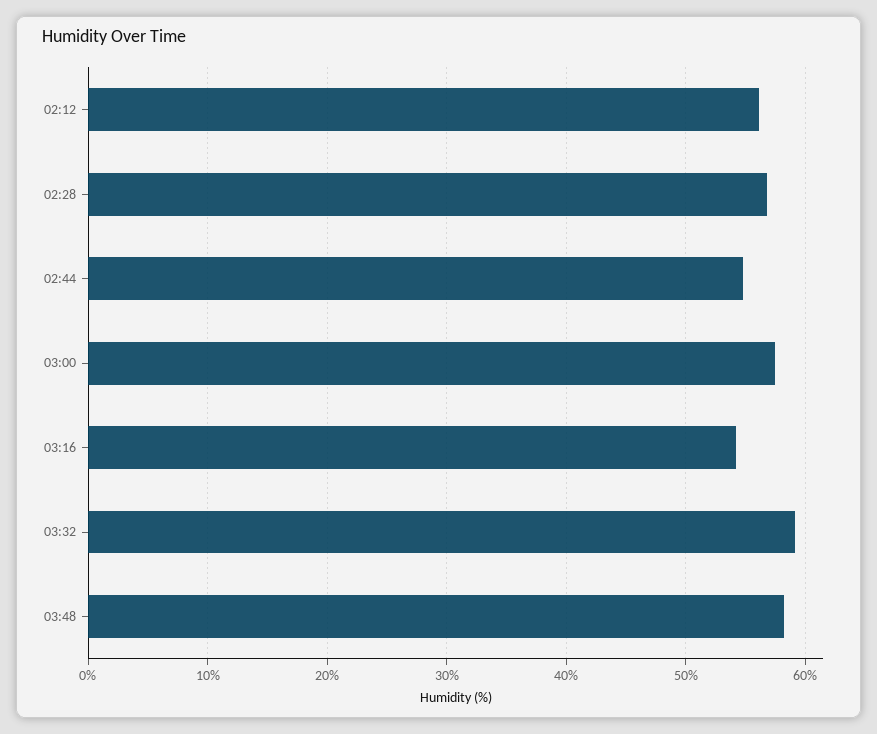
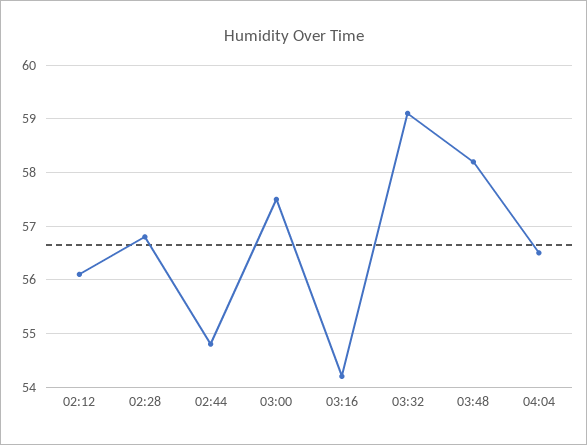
04:04: none -> 56.5

